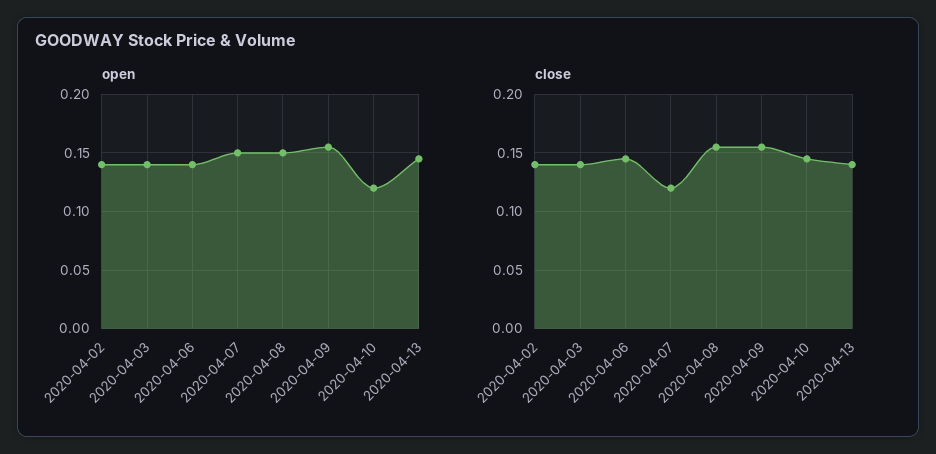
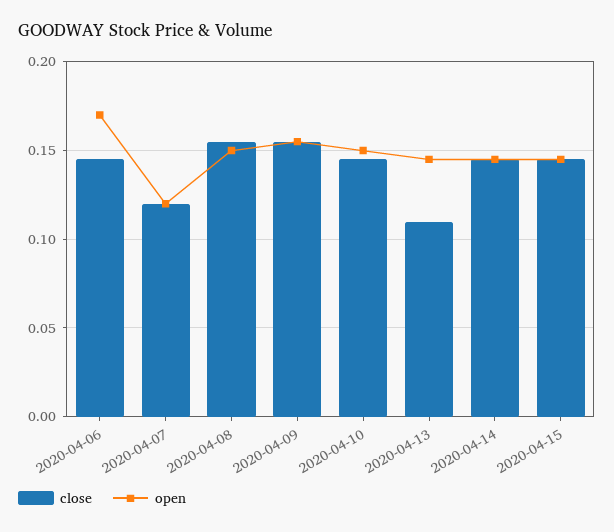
open, 2020-04-02: 0.14 -> none
open, 2020-04-03: 0.14 -> none
open, 2020-04-06: 0.14 -> 0.17
open, 2020-04-07: 0.15 -> 0.12
open, 2020-04-10: 0.12 -> 0.15
close, 2020-04-02: 0.14 -> none
close, 2020-04-03: 0.14 -> none
close, 2020-04-13: 0.14 -> 0.11
close, 2020-04-14: none -> 0.145
open, 2020-04-14: none -> 0.145
close, 2020-04-15: none -> 0.145
open, 2020-04-15: none -> 0.145

